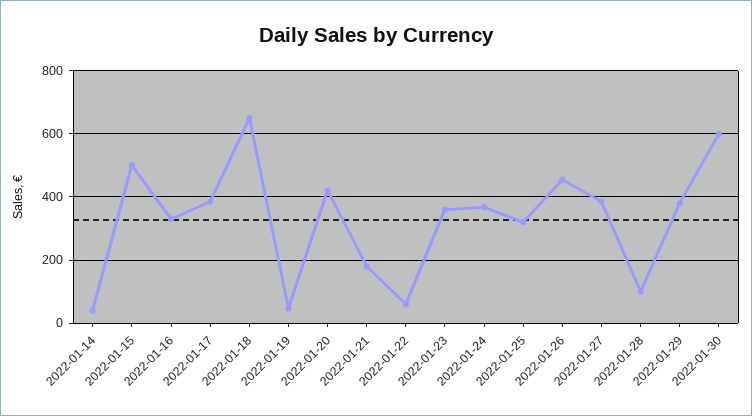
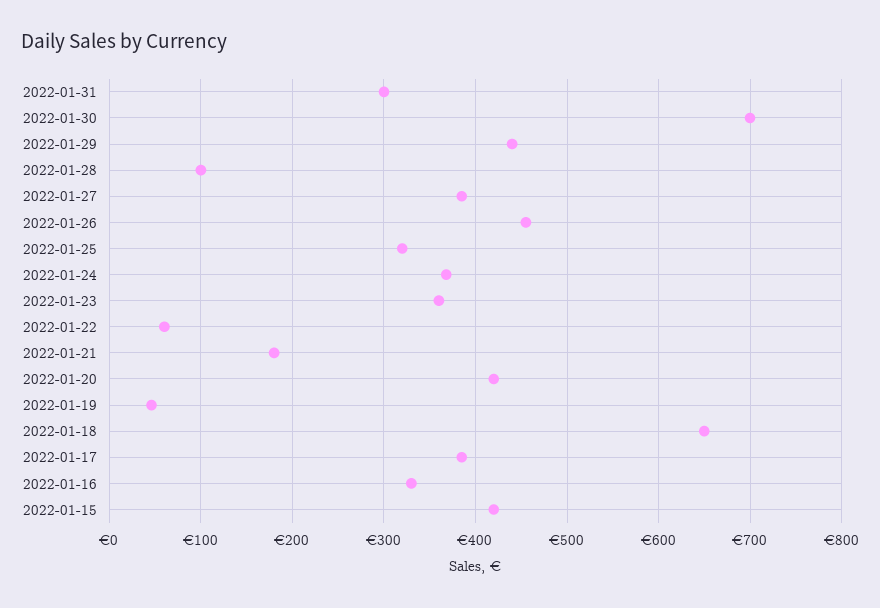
2022-01-14: 40 -> none
2022-01-15: 500 -> 420
2022-01-29: 380 -> 440
2022-01-30: 600 -> 700
2022-01-31: none -> 300

